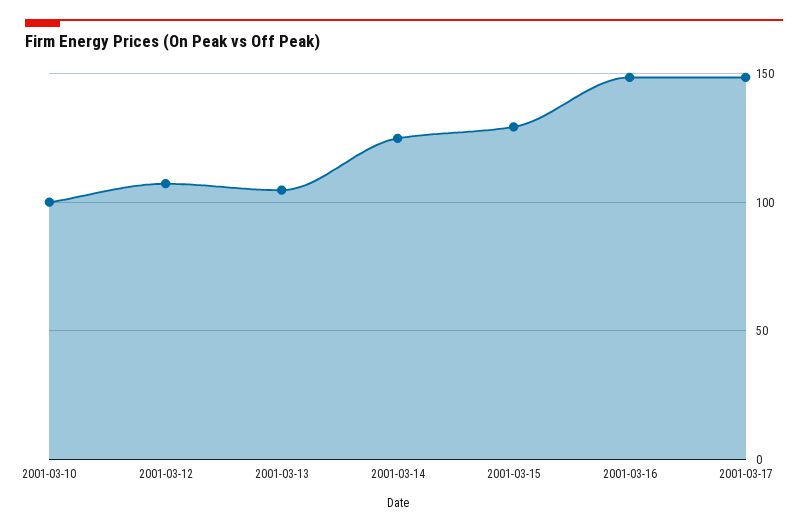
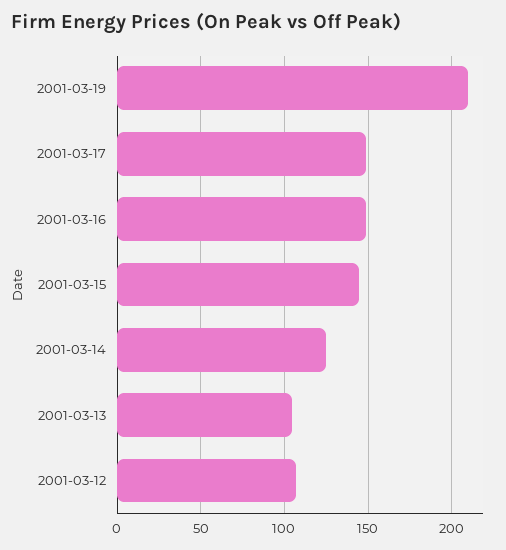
2001-03-10: 100 -> none
2001-03-15: 130 -> 145
2001-03-19: none -> 210

